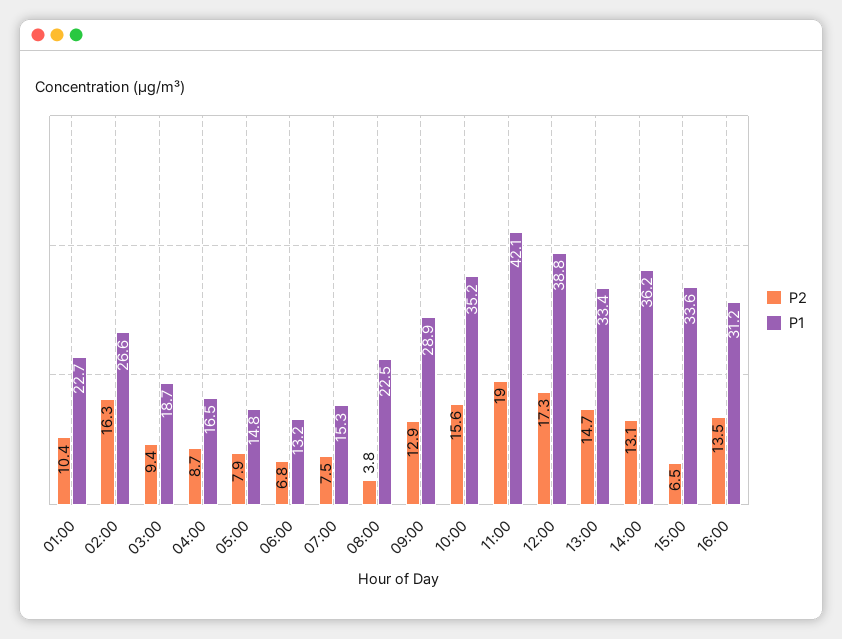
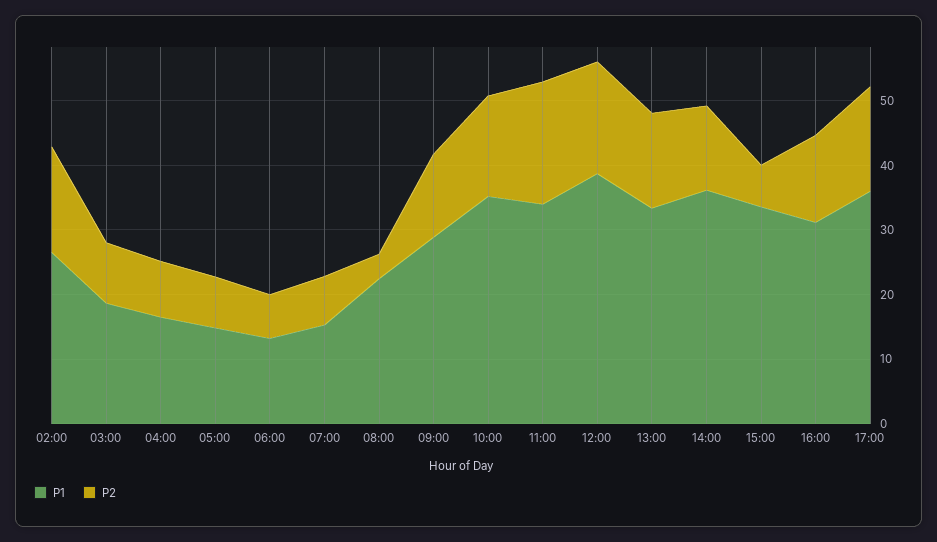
P2, 01:00: 10.4 -> none
P1, 01:00: 22.7 -> none
P1, 11:00: 42.1 -> 34
P1, 17:00: none -> 36
P2, 17:00: none -> 16

